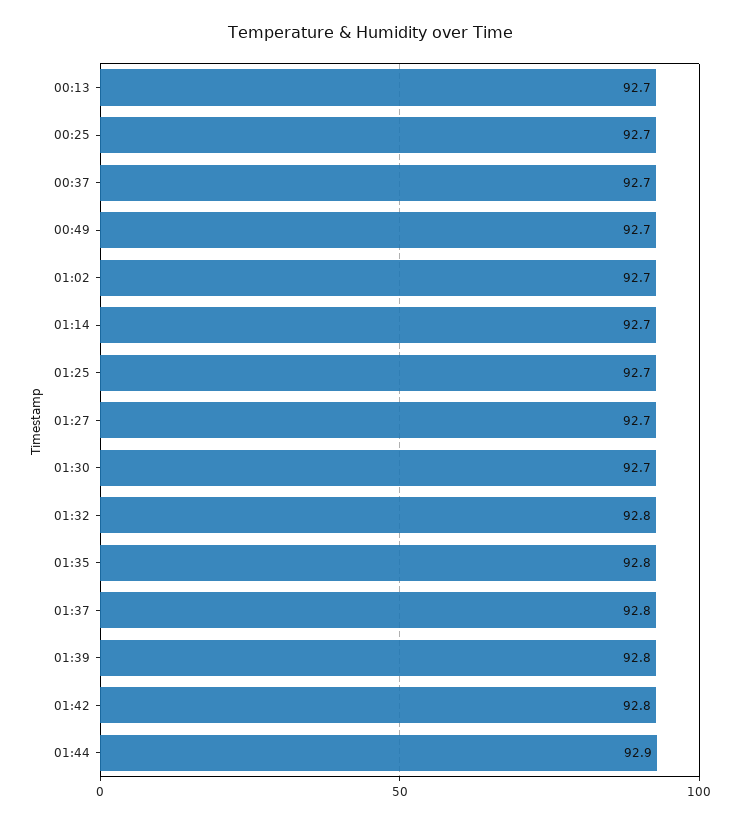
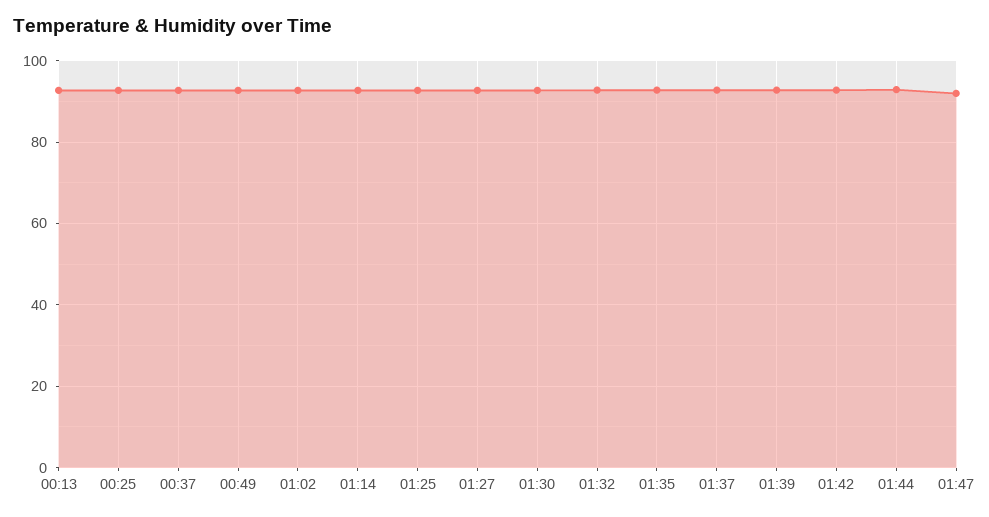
01:47: none -> 92

